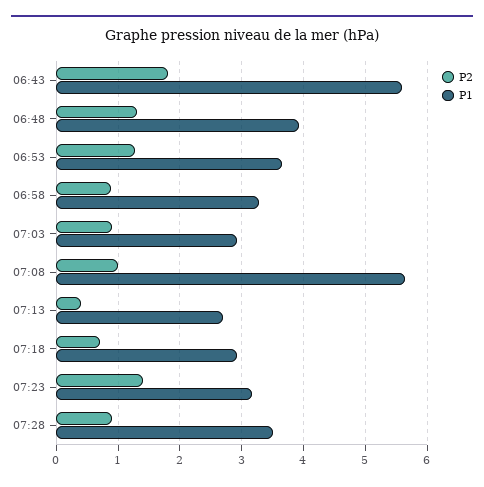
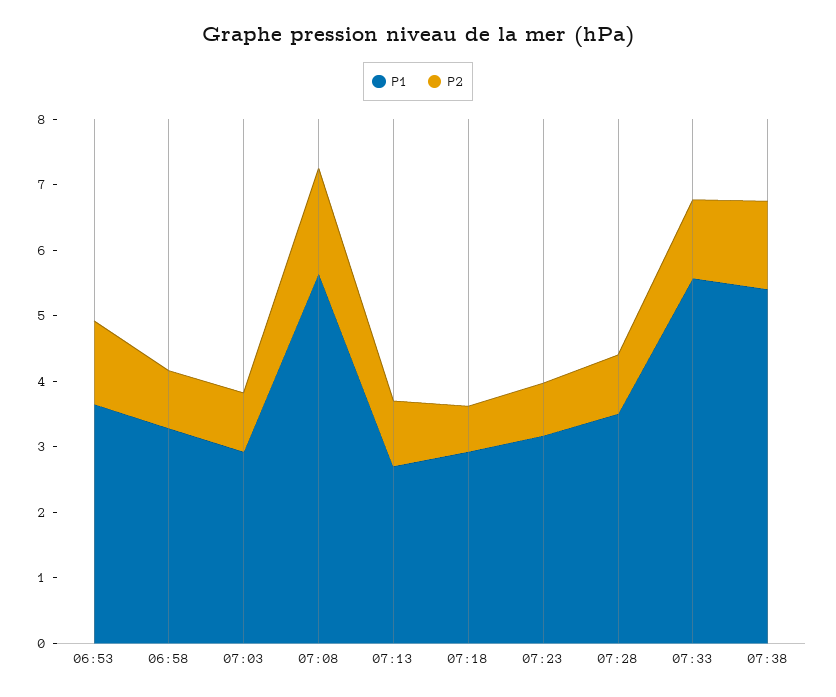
P2, 06:43: 1.8 -> none
P1, 06:43: 5.6 -> none
P2, 06:48: 1.3 -> none
P1, 06:48: 3.9 -> none
P2, 07:08: 1 -> 1.6
P2, 07:13: 0.4 -> 1
P2, 07:23: 1.4 -> 0.8
P1, 07:33: none -> 5.6
P2, 07:33: none -> 1.2
P1, 07:38: none -> 5.4
P2, 07:38: none -> 1.4

